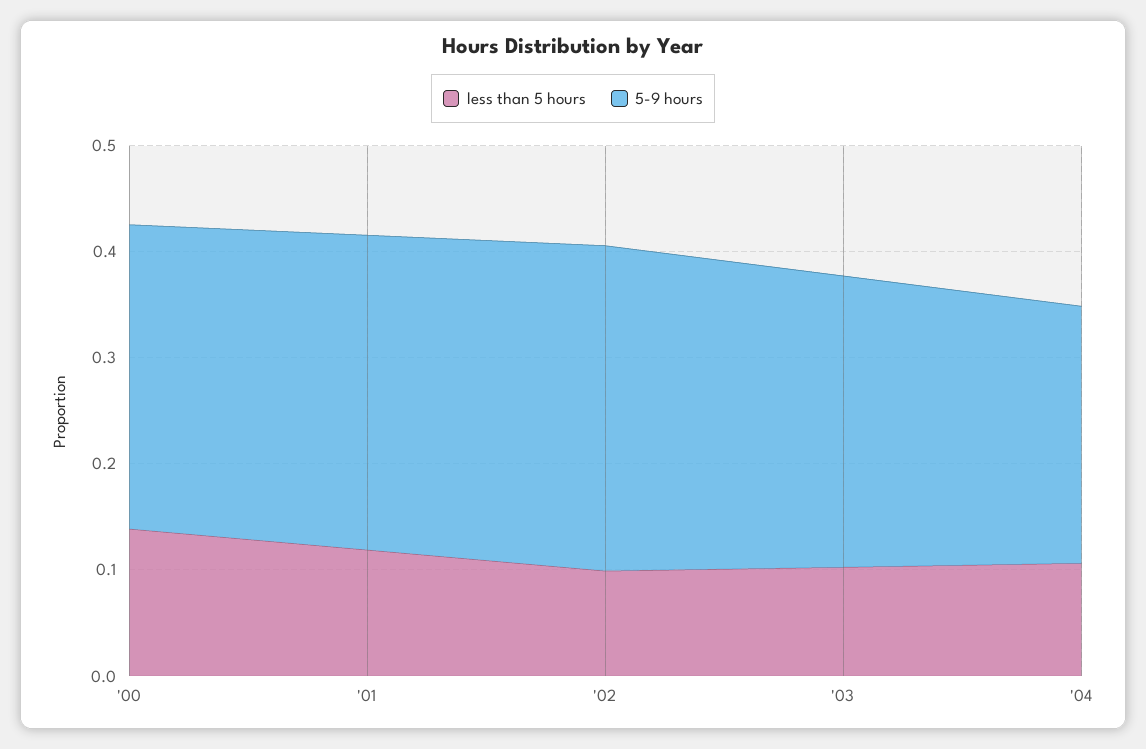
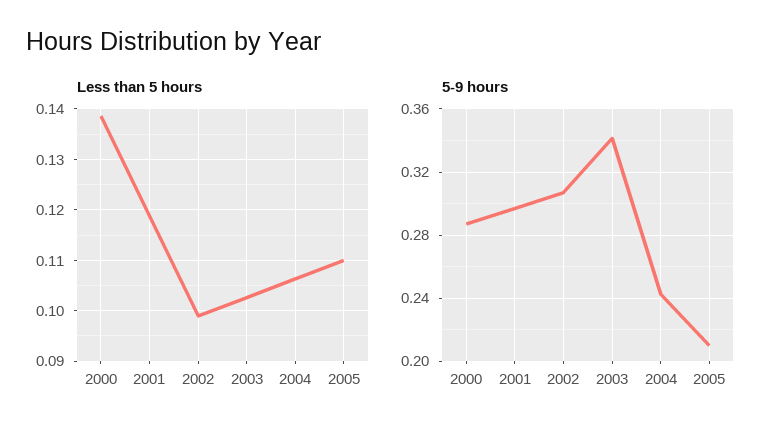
5-9 hours, '03: 0.28 -> 0.34
less than 5 hours, 2005: none -> 0.11
5-9 hours, 2005: none -> 0.21

